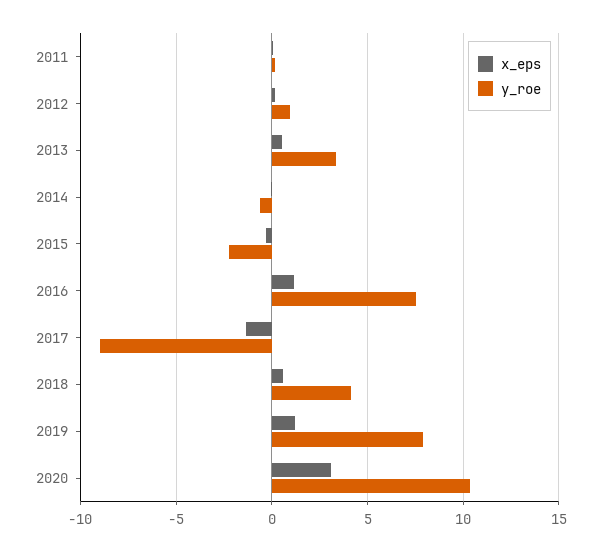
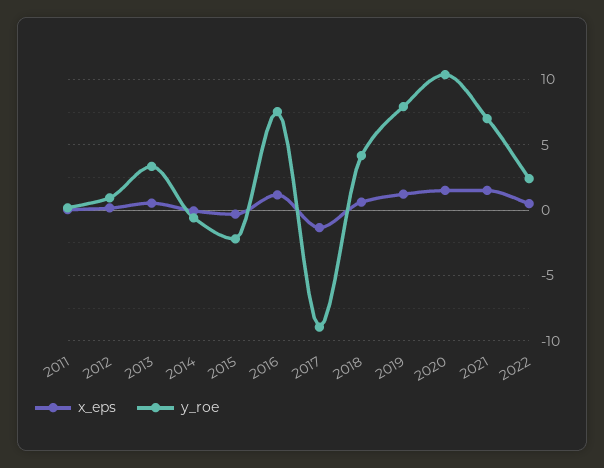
x_eps, 2020: 3 -> 1.5
x_eps, 2021: none -> 1.5
y_roe, 2021: none -> 7
x_eps, 2022: none -> 0.5
y_roe, 2022: none -> 2.5

